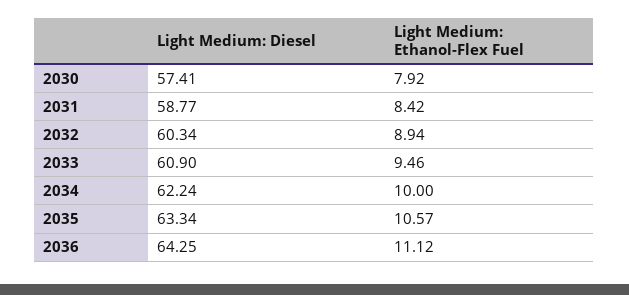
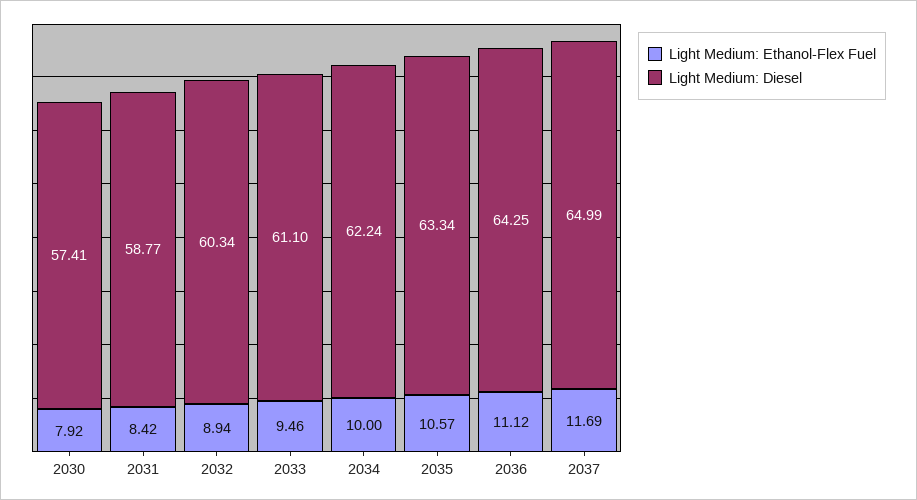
Light Medium: Diesel, 2033: 60.9 -> 61.1
Light Medium: Ethanol-Flex Fuel, 2037: none -> 11.69
Light Medium: Diesel, 2037: none -> 64.99

